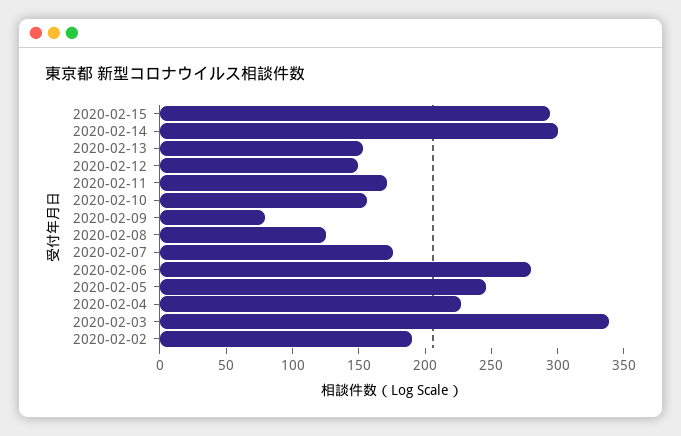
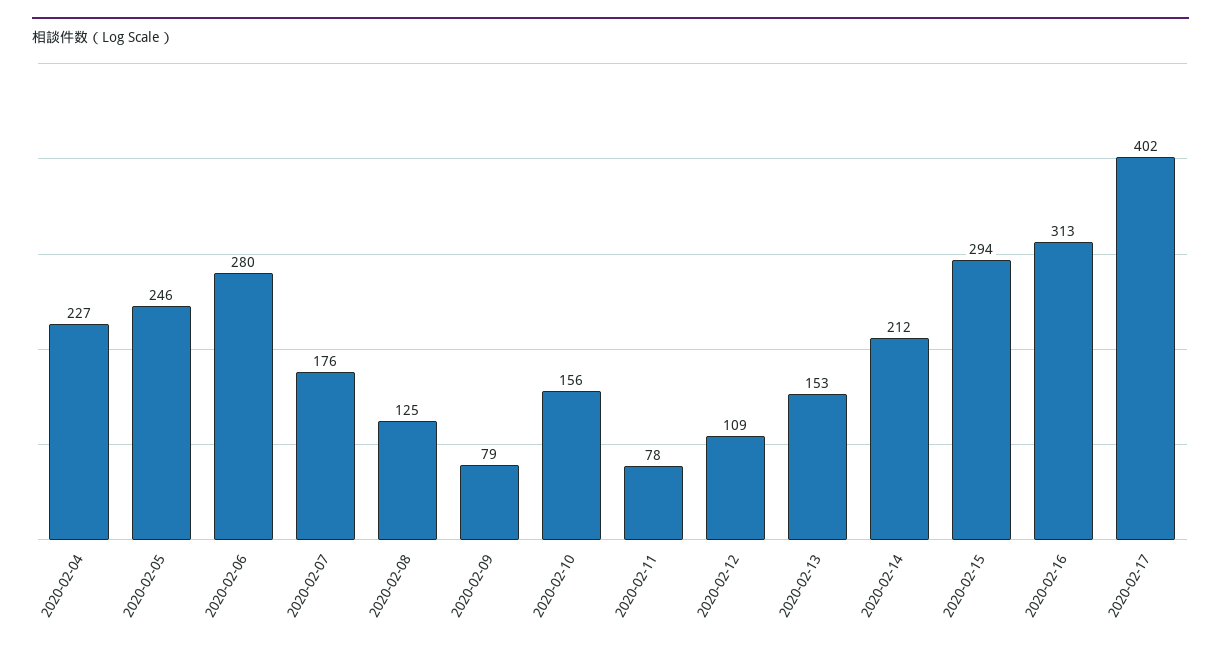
2020-02-14: 300 -> 212
2020-02-12: 150 -> 109
2020-02-11: 170 -> 78
2020-02-03: 340 -> none
2020-02-02: 190 -> none
2020-02-16: none -> 313
2020-02-17: none -> 402

